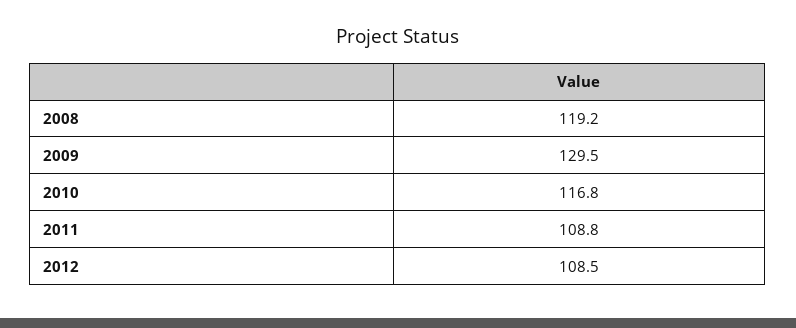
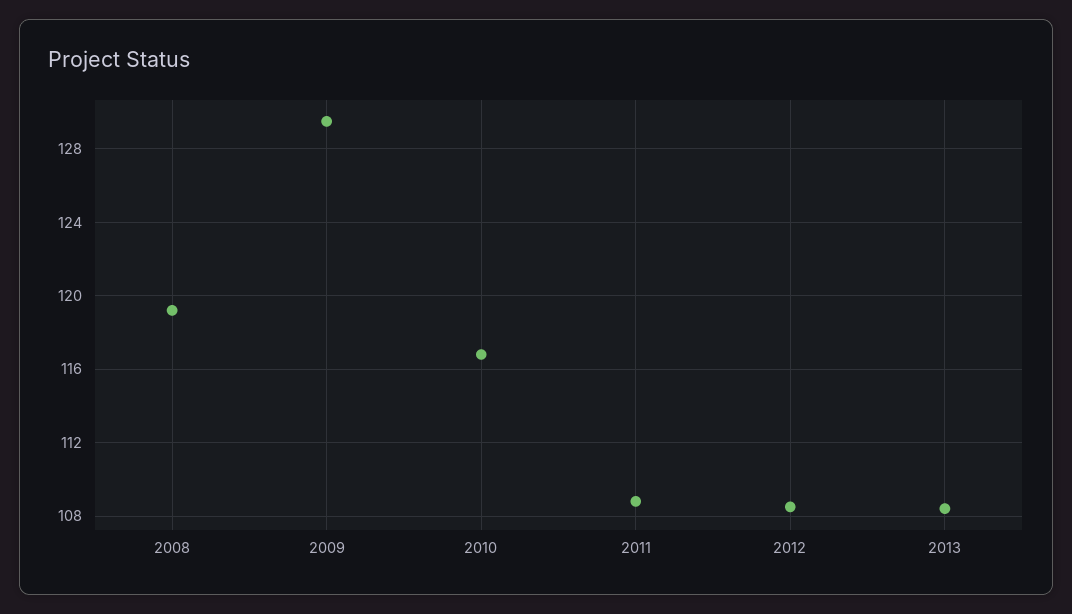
2013: none -> 108.5

